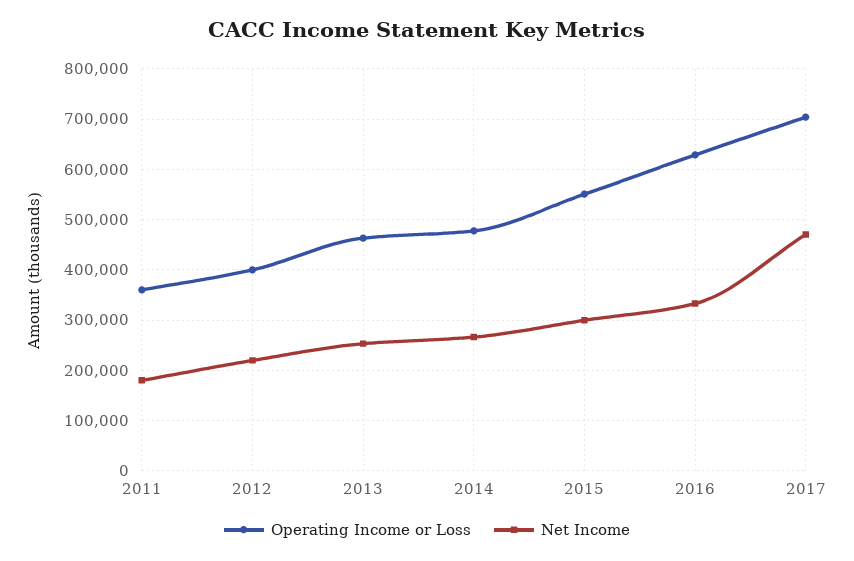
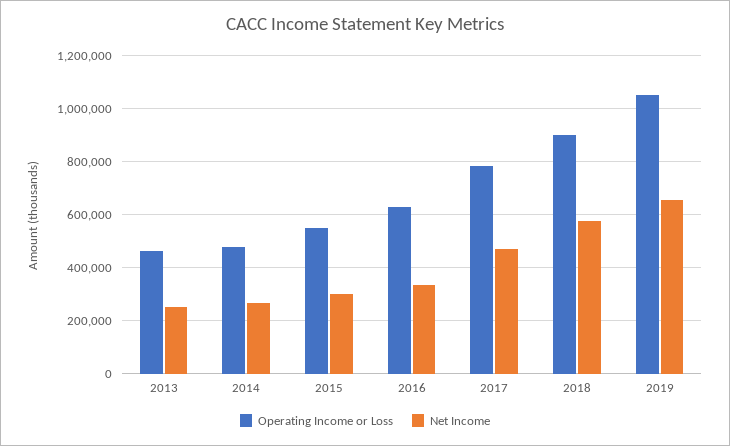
Operating Income or Loss, 2011: 360000 -> none
Net Income, 2011: 180000 -> none
Operating Income or Loss, 2012: 400000 -> none
Net Income, 2012: 220000 -> none
Operating Income or Loss, 2017: 700000 -> 775000
Operating Income or Loss, 2018: none -> 900000
Net Income, 2018: none -> 575000
Operating Income or Loss, 2019: none -> 1050000
Net Income, 2019: none -> 650000

